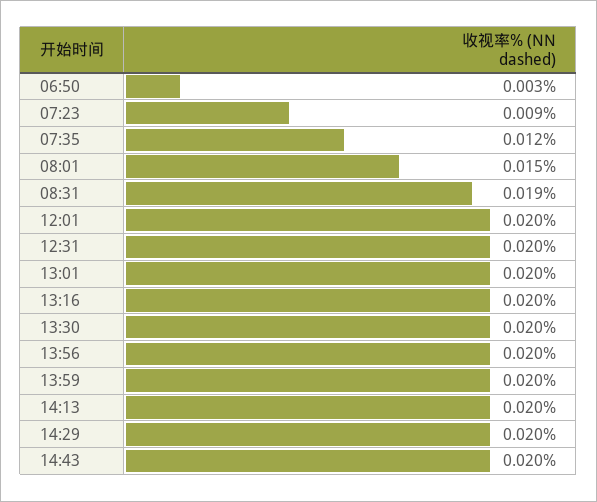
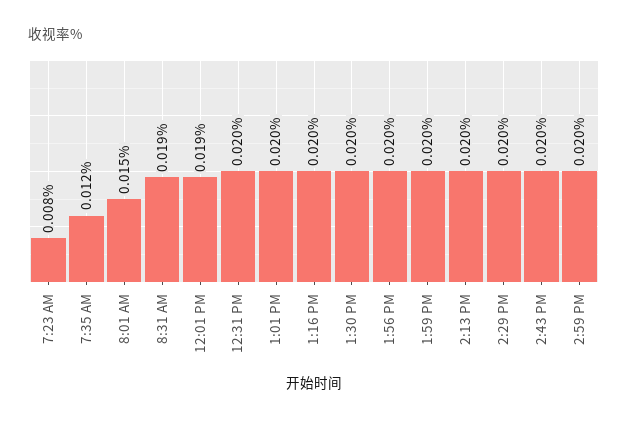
06:50: 0.003 -> none
07:23: 0.009 -> 0.008
12:01: 0.02 -> 0.019
2:59 PM: none -> 0.02

